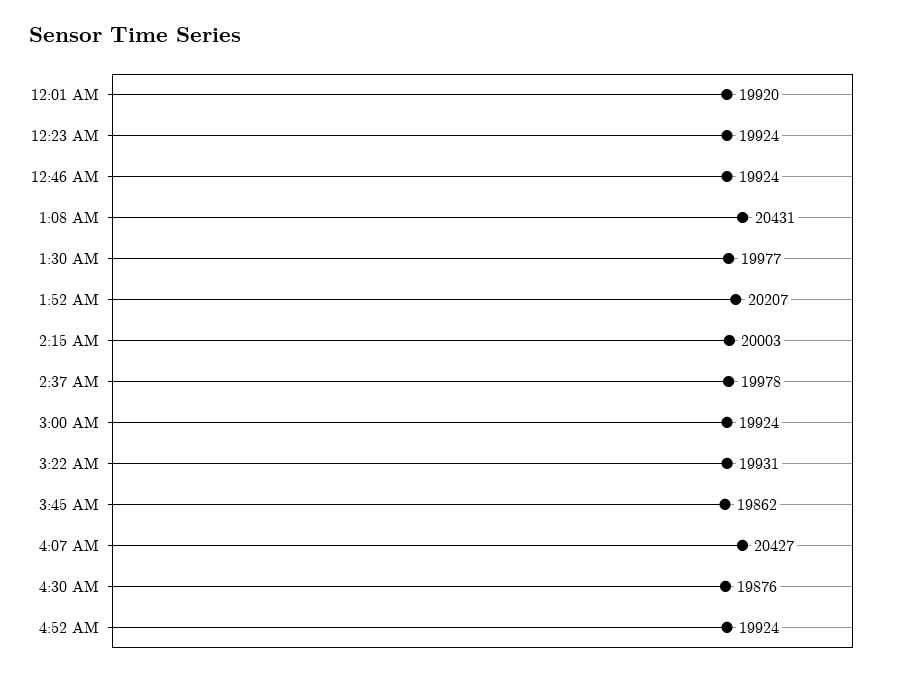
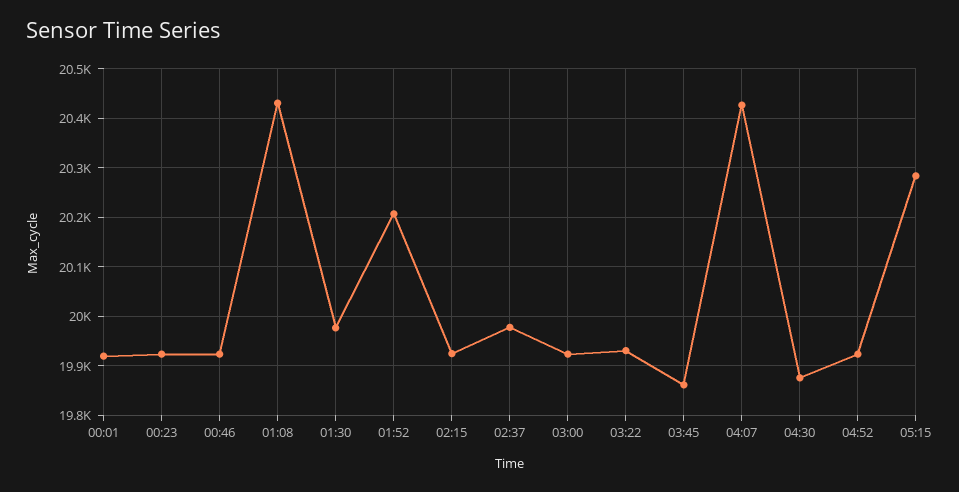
2:15 AM: 20003 -> 19920
05:15: none -> 20280

